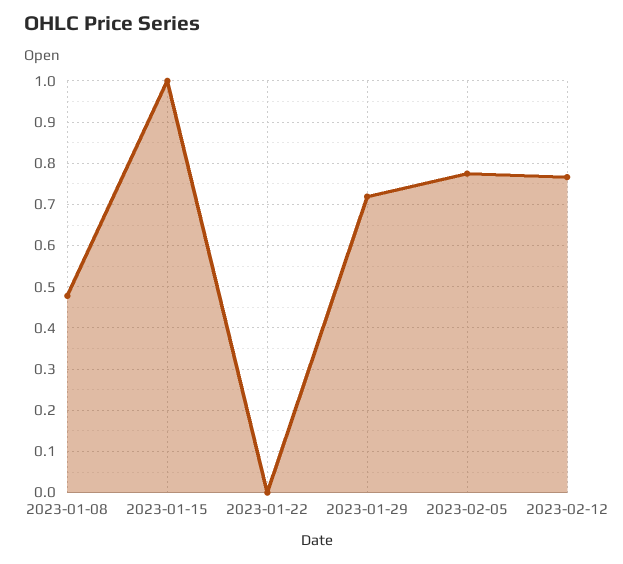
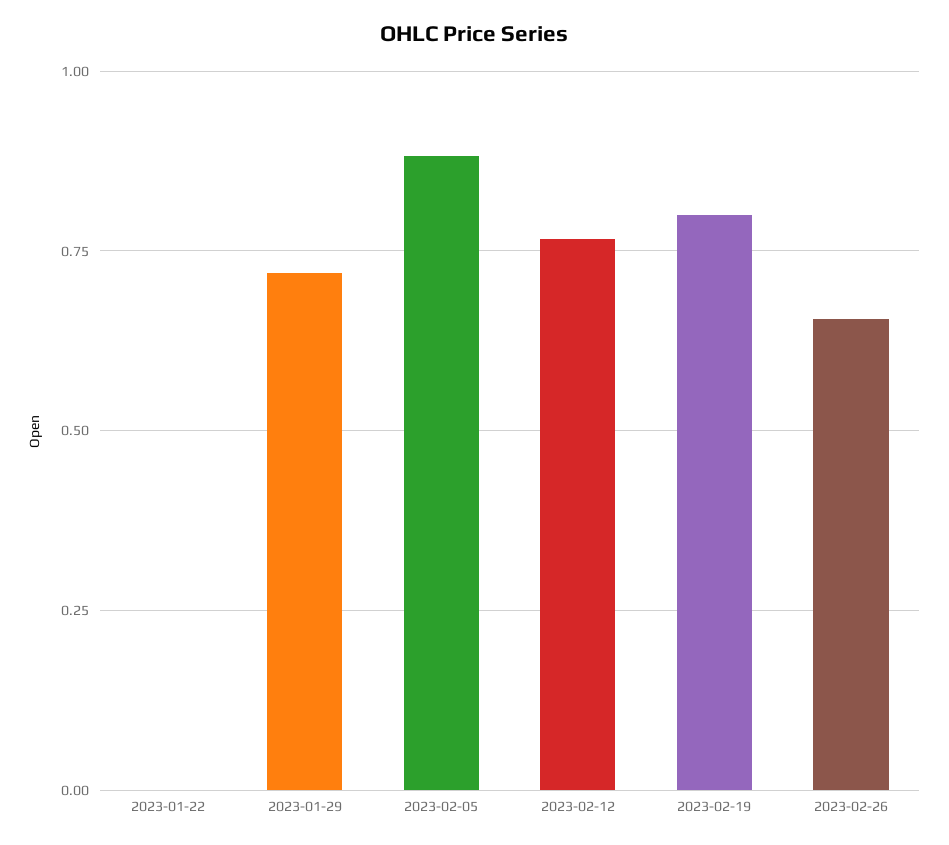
2023-01-08: 0.48 -> none
2023-01-15: 1 -> none
2023-02-05: 0.78 -> 0.875
2023-02-19: none -> 0.8
2023-02-26: none -> 0.65

